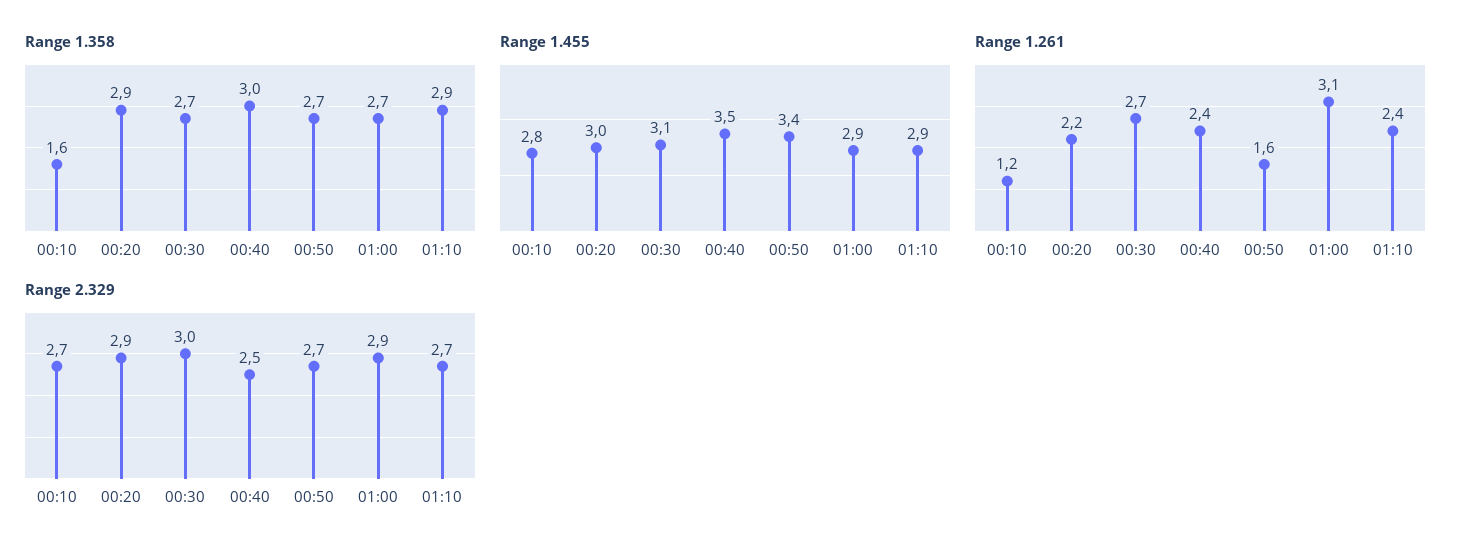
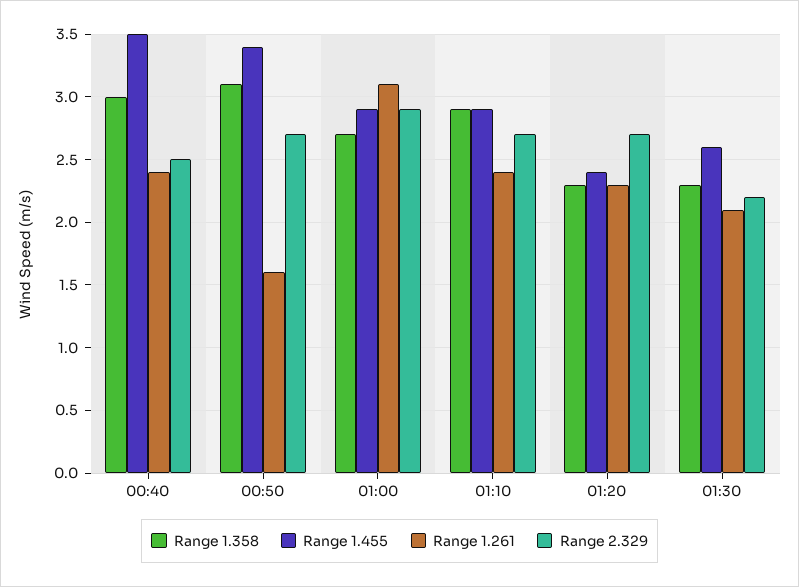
Range 1.358, 00:10: 1.6 -> none
Range 1.358, 00:20: 2.9 -> none
Range 1.358, 00:30: 2.7 -> none
Range 1.358, 00:50: 2.7 -> 3.1
Range 1.455, 00:10: 2.8 -> none
Range 1.455, 00:20: 3 -> none
Range 1.455, 00:30: 3.1 -> none
Range 1.261, 00:10: 1.2 -> none
Range 1.261, 00:20: 2.2 -> none
Range 1.261, 00:30: 2.7 -> none
Range 2.329, 00:10: 2.7 -> none
Range 2.329, 00:20: 2.9 -> none
Range 2.329, 00:30: 3 -> none
Range 1.358, 01:20: none -> 2.3
Range 1.455, 01:20: none -> 2.4
Range 1.261, 01:20: none -> 2.3
Range 2.329, 01:20: none -> 2.7
Range 1.358, 01:30: none -> 2.3
Range 1.455, 01:30: none -> 2.6
Range 1.261, 01:30: none -> 2.1
Range 2.329, 01:30: none -> 2.2

